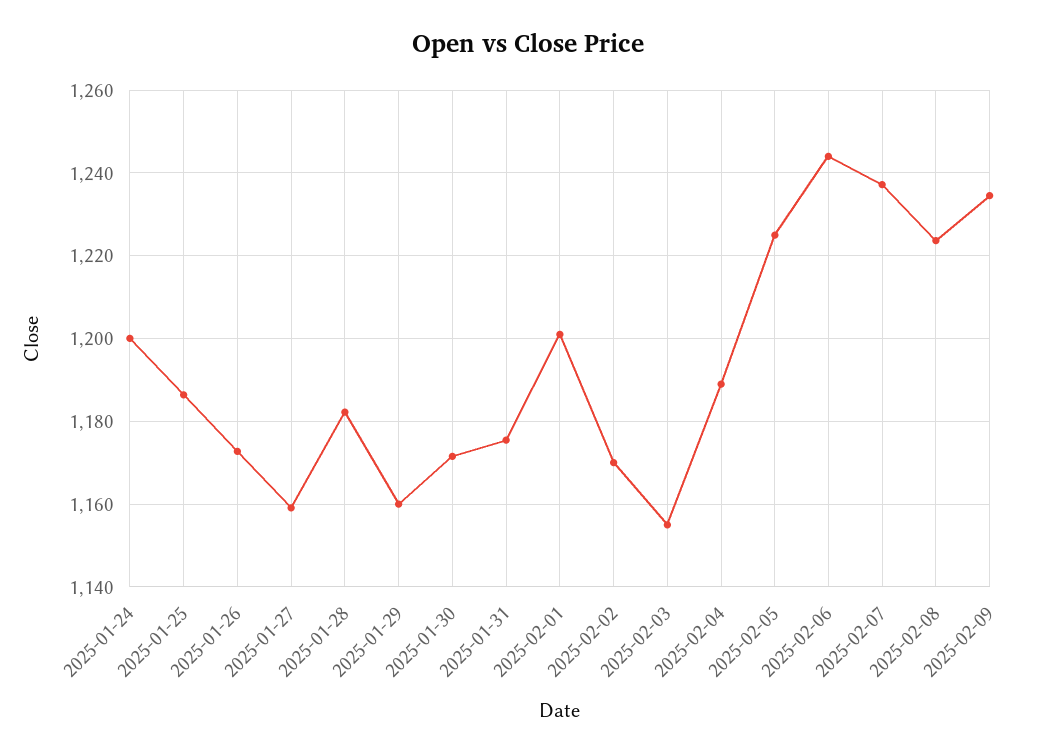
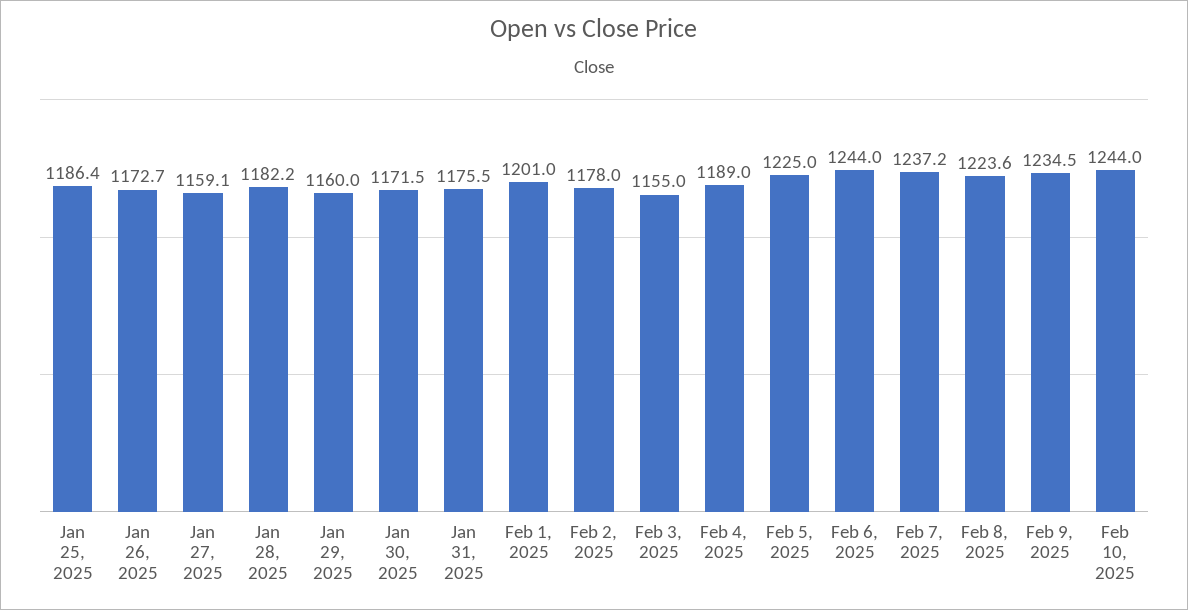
2025-01-24: 1200 -> none
2025-02-02: 1170 -> 1178
Feb 10, 2025: none -> 1244

